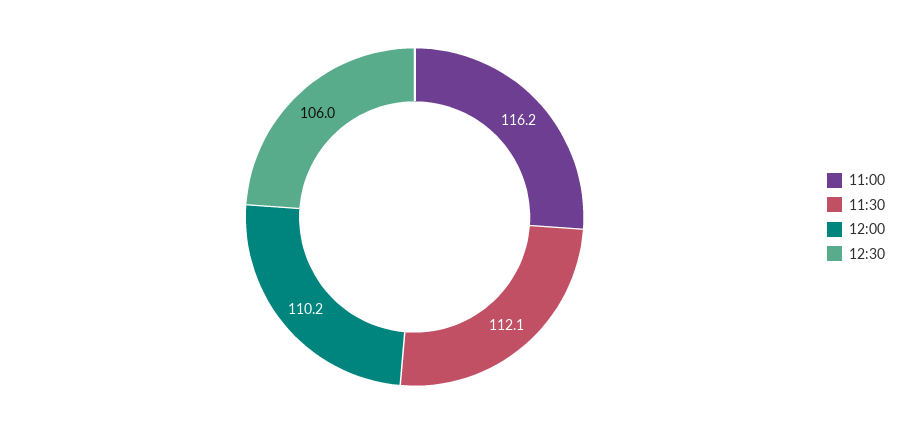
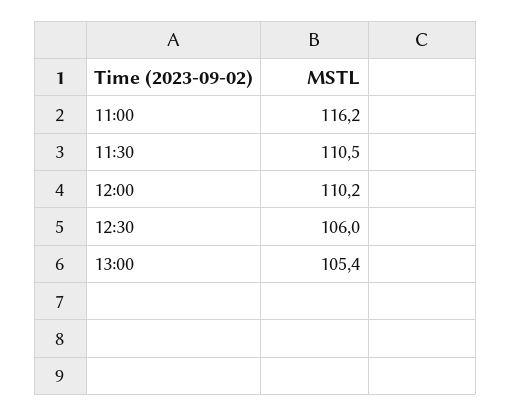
11:30: 112.1 -> 110.5
13:00: none -> 105.4

